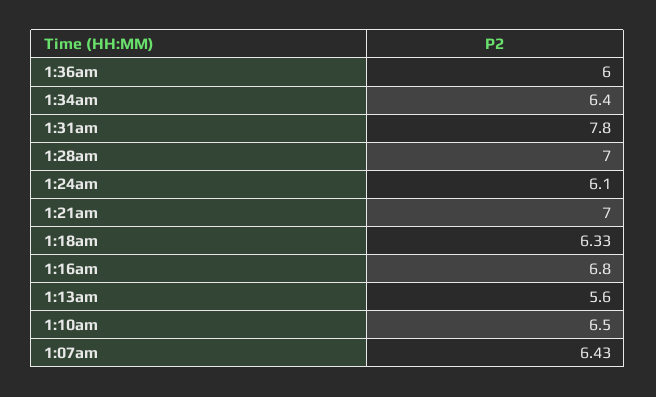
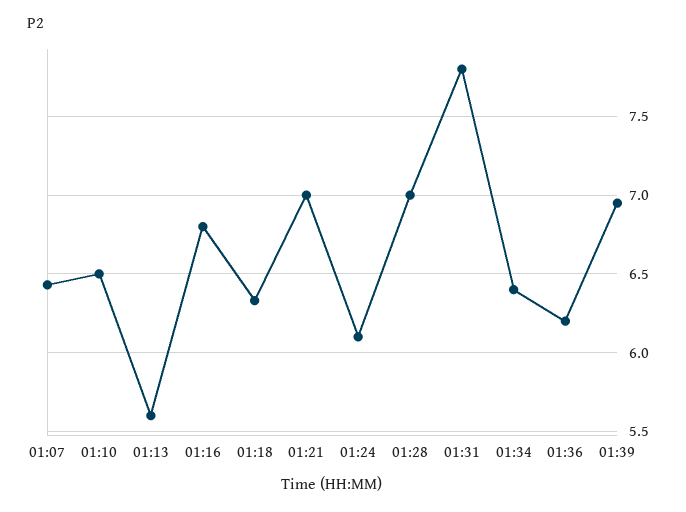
1:36am: 6 -> 6.2
01:39: none -> 6.95

